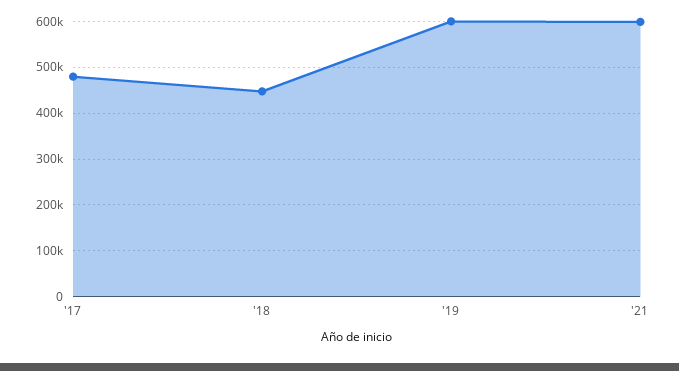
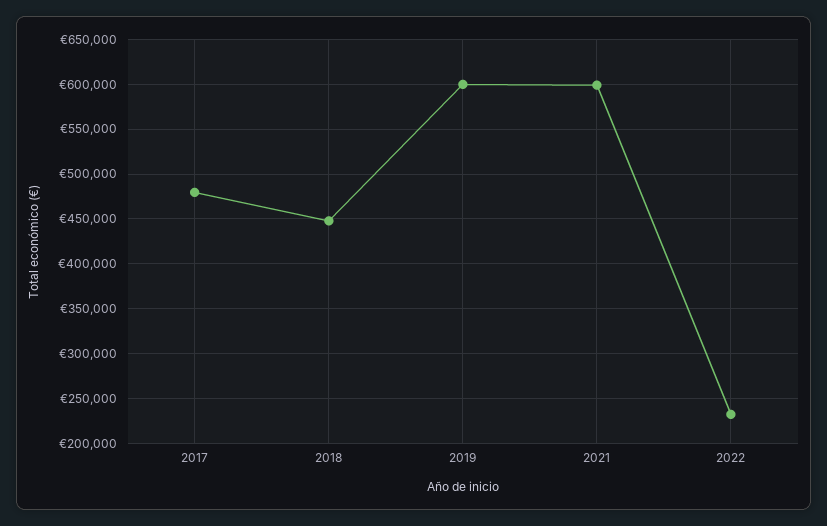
2022: none -> 230000

